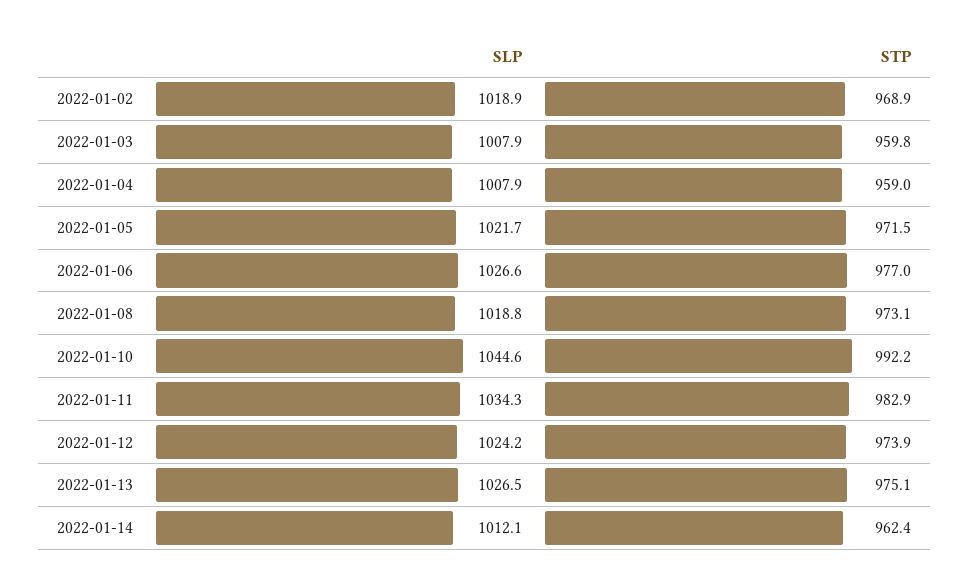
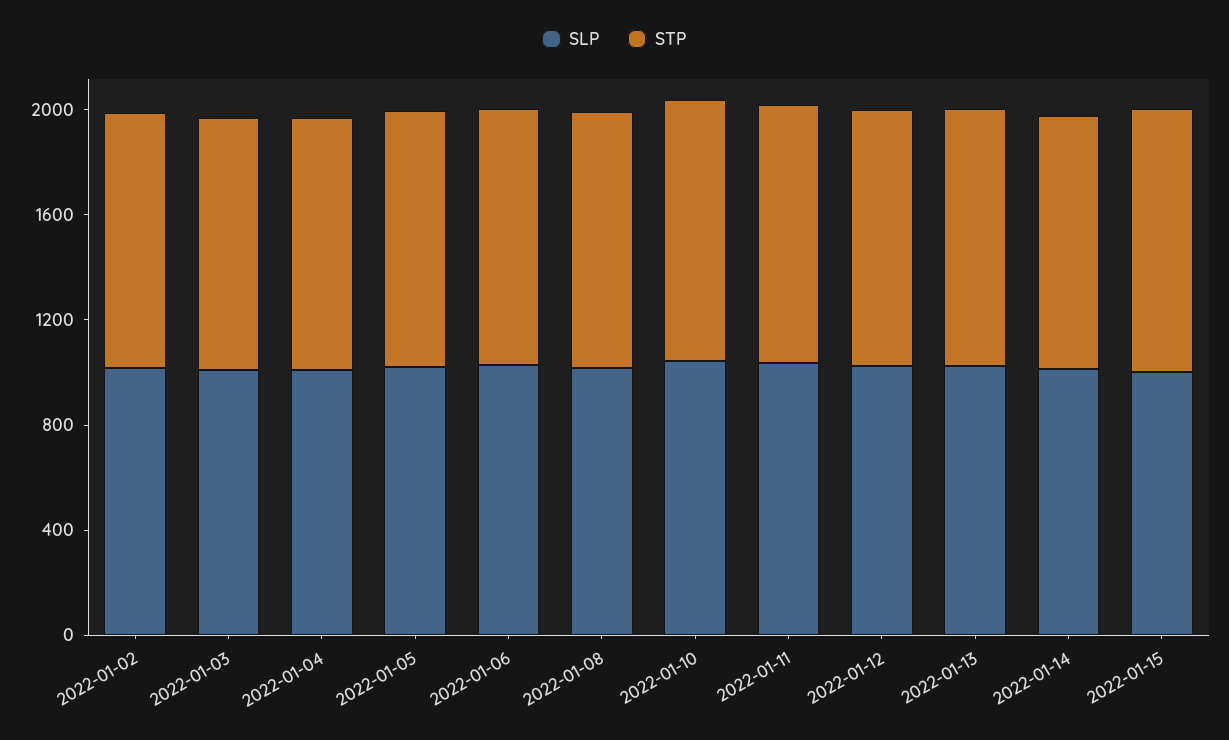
SLP, 2022-01-15: none -> 1000
STP, 2022-01-15: none -> 1000

